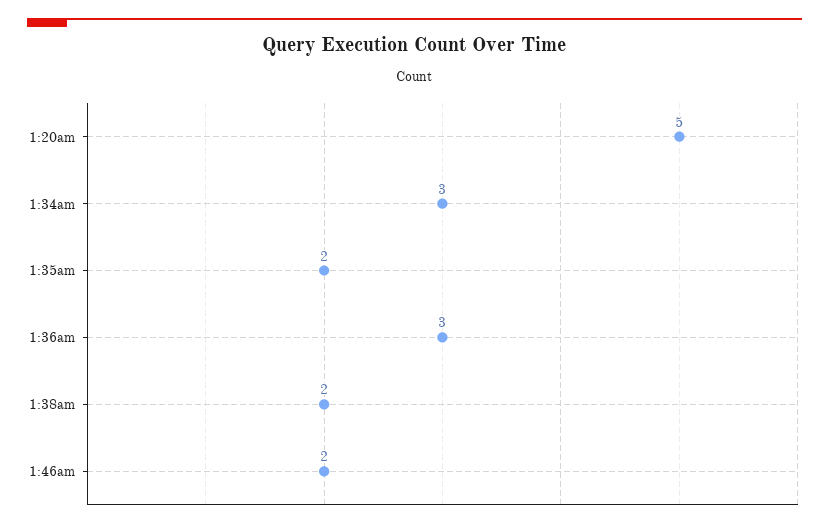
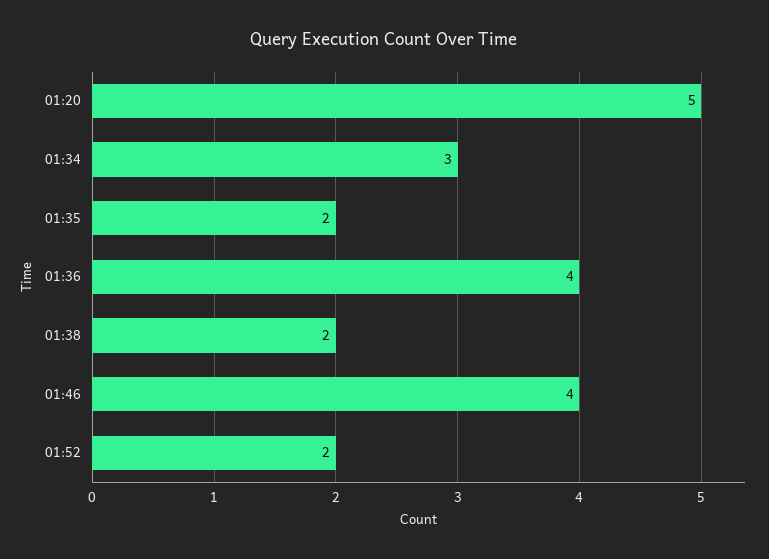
1:36am: 3 -> 4
1:46am: 2 -> 4
01:52: none -> 2

